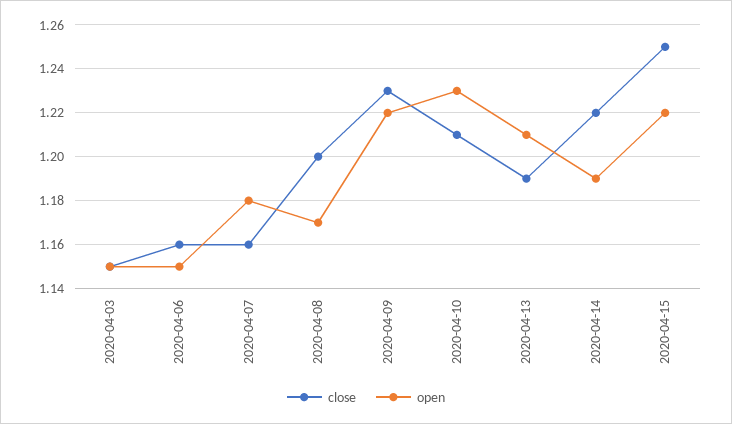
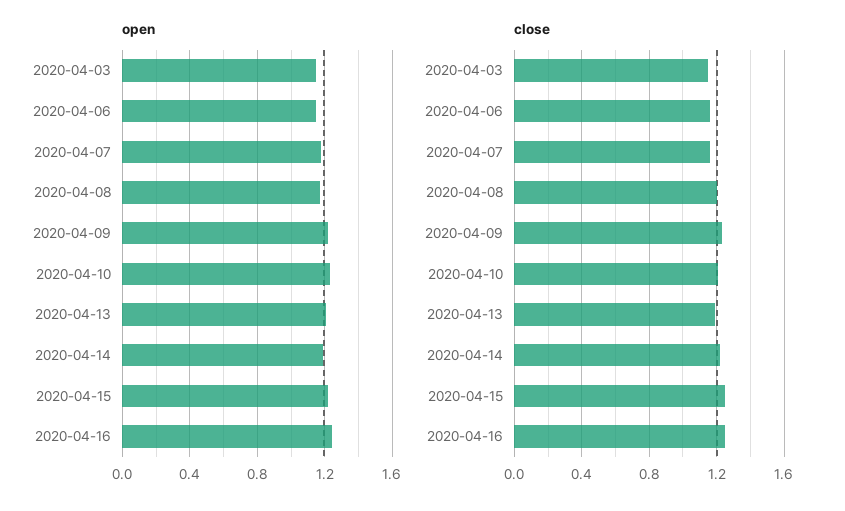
open, 2020-04-16: none -> 1.25
close, 2020-04-16: none -> 1.25

